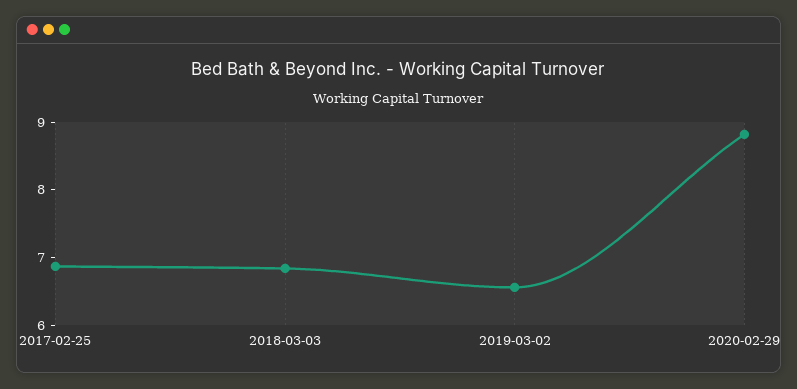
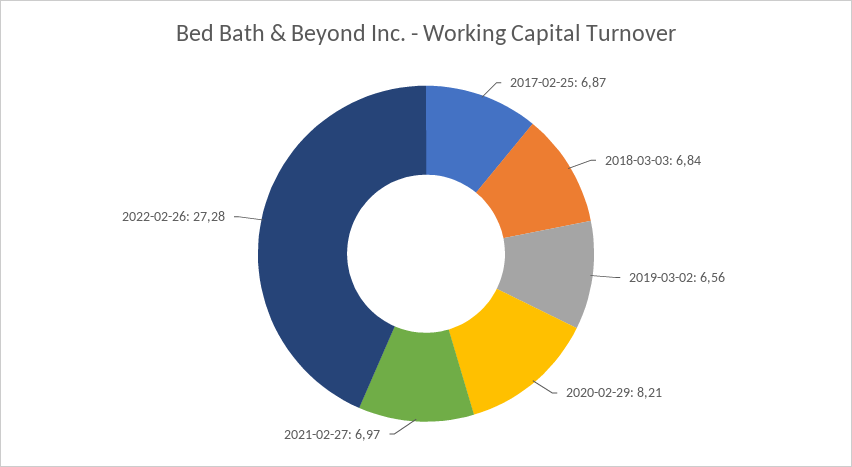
2020-02-29: 8.8 -> 8.21
2021-02-27: none -> 6.97
2022-02-26: none -> 27.28

